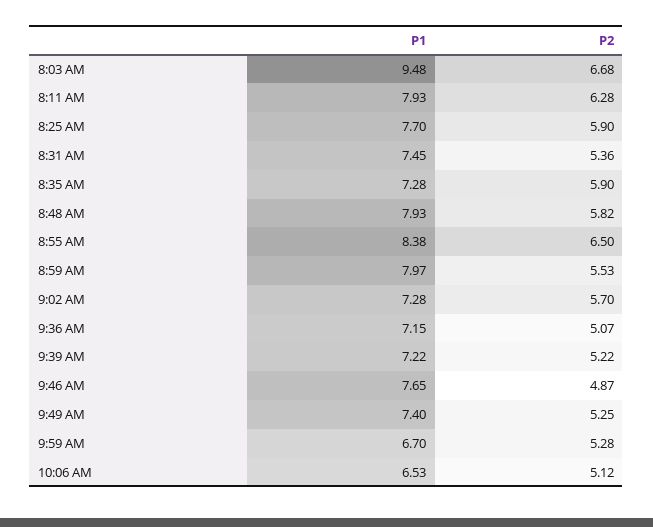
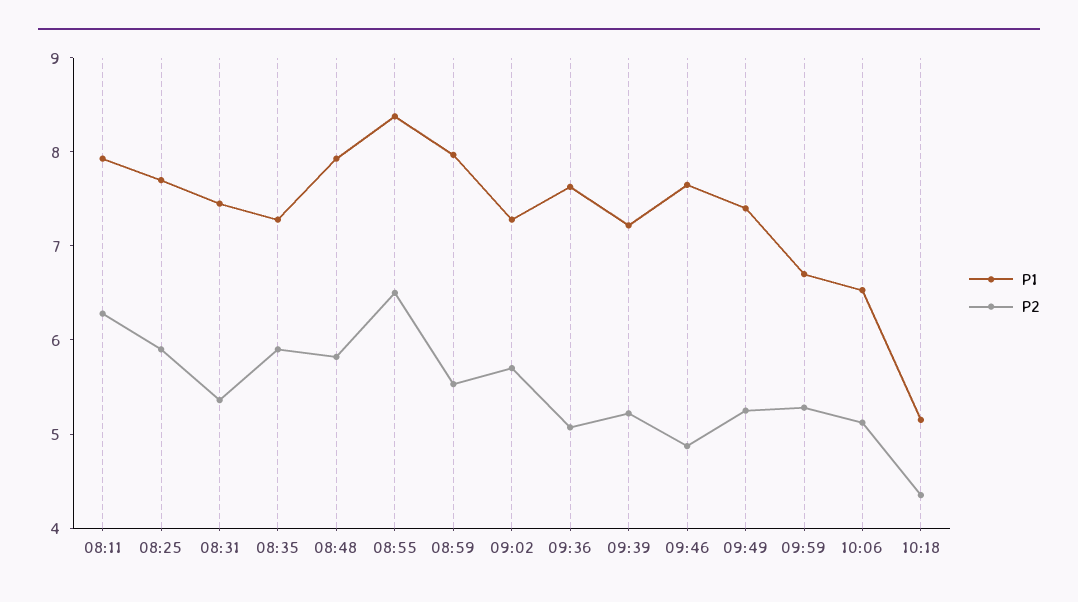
P1, 8:03 AM: 9.48 -> none
P2, 8:03 AM: 6.68 -> none
P1, 9:36 AM: 7.15 -> 7.6
P1, 10:18: none -> 5.2
P2, 10:18: none -> 4.4

